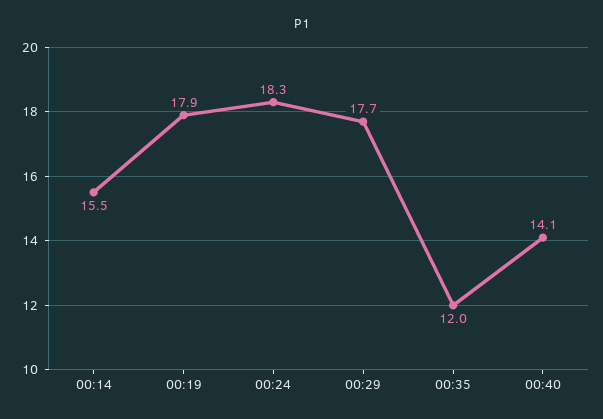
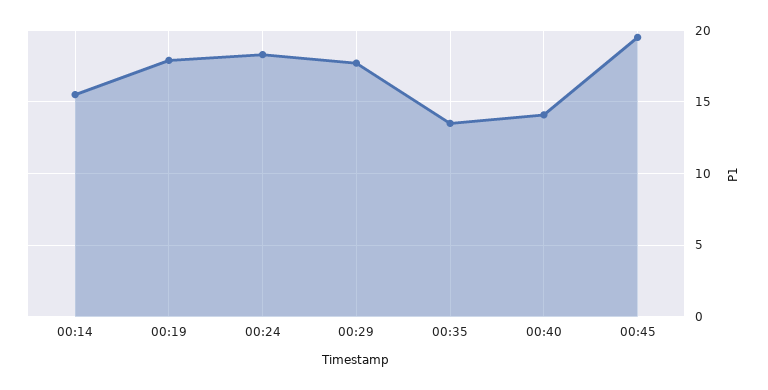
00:35: 12 -> 13.5
00:45: none -> 19.5

